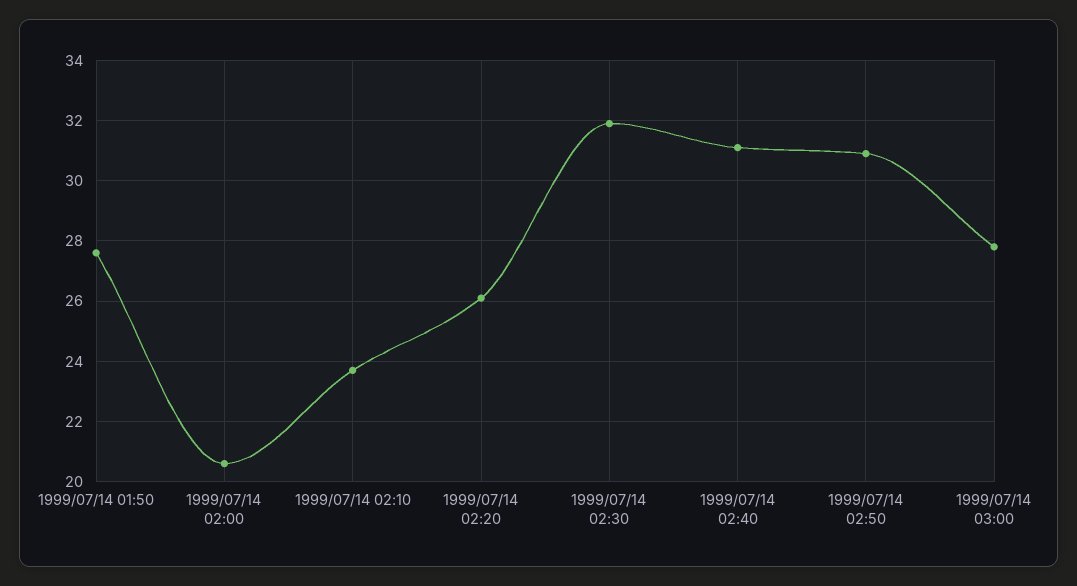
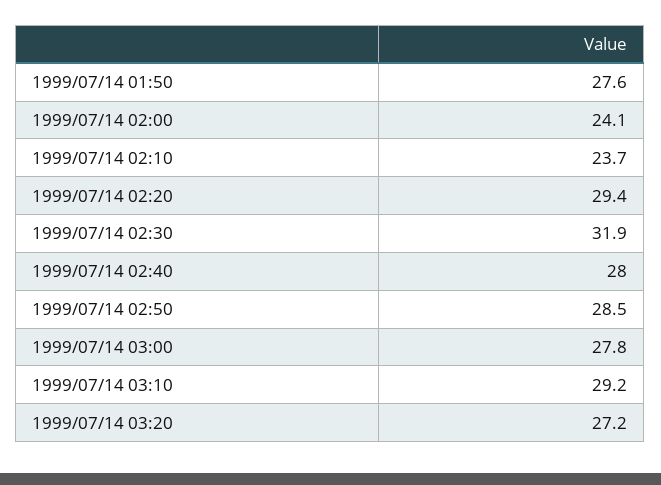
1999/07/14 02:00: 20.5 -> 24.1
1999/07/14 02:20: 26 -> 29.4
1999/07/14 02:40: 31 -> 28
1999/07/14 02:50: 31 -> 28.5
1999/07/14 03:10: none -> 29.2
1999/07/14 03:20: none -> 27.2

